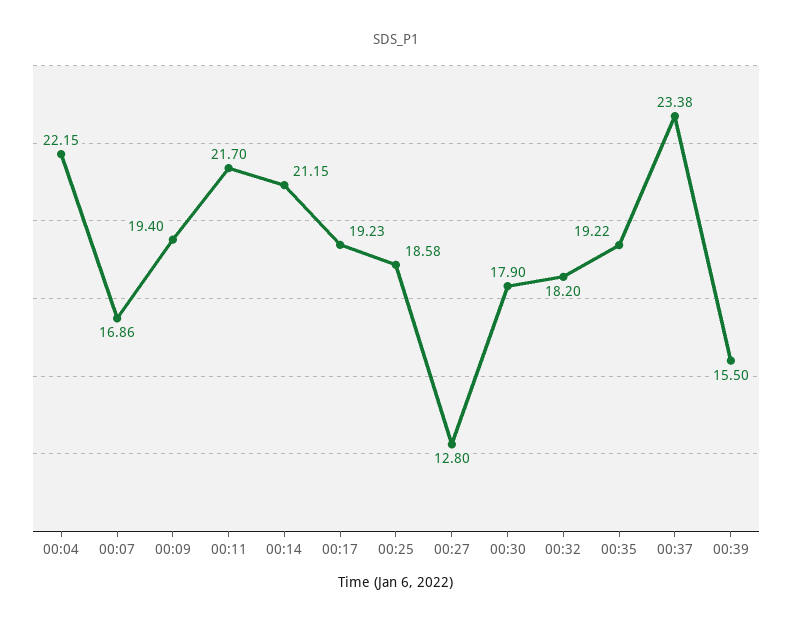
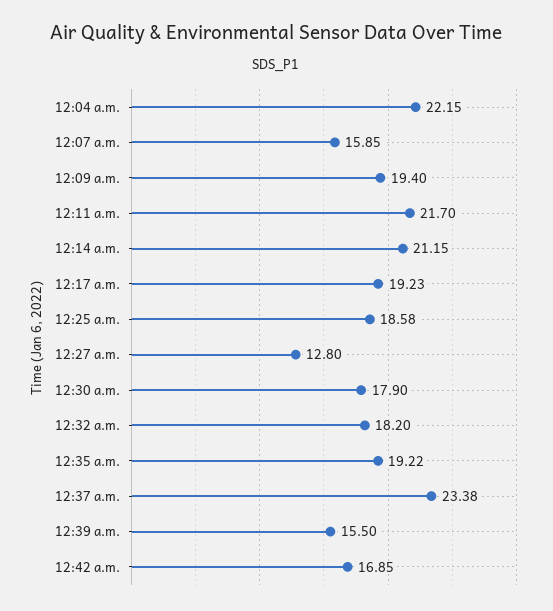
00:07: 16.86 -> 15.85
12:42 a.m.: none -> 16.85

